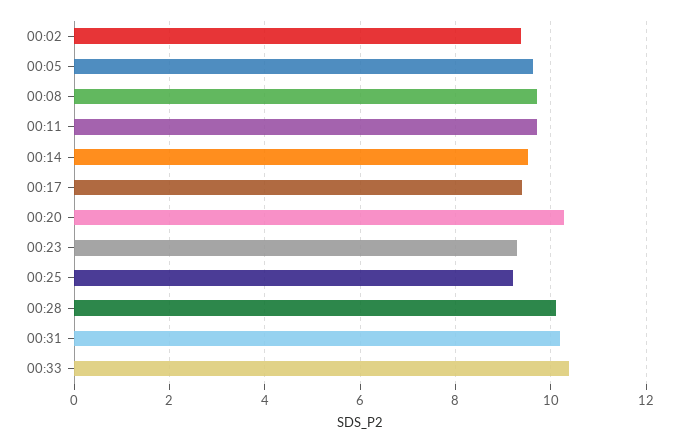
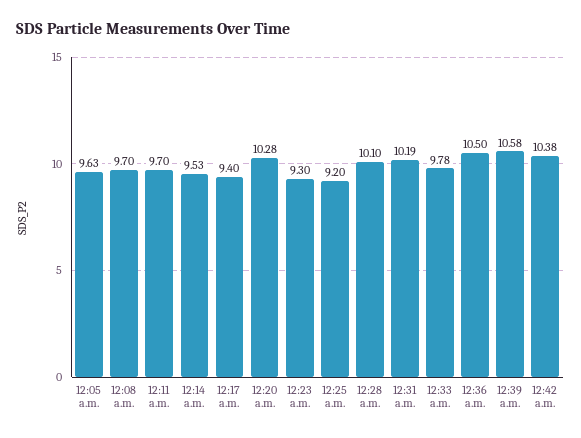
00:02: 9.4 -> none
00:33: 10.4 -> 9.78
12:36 a.m.: none -> 10.5
12:39 a.m.: none -> 10.58
12:42 a.m.: none -> 10.38

